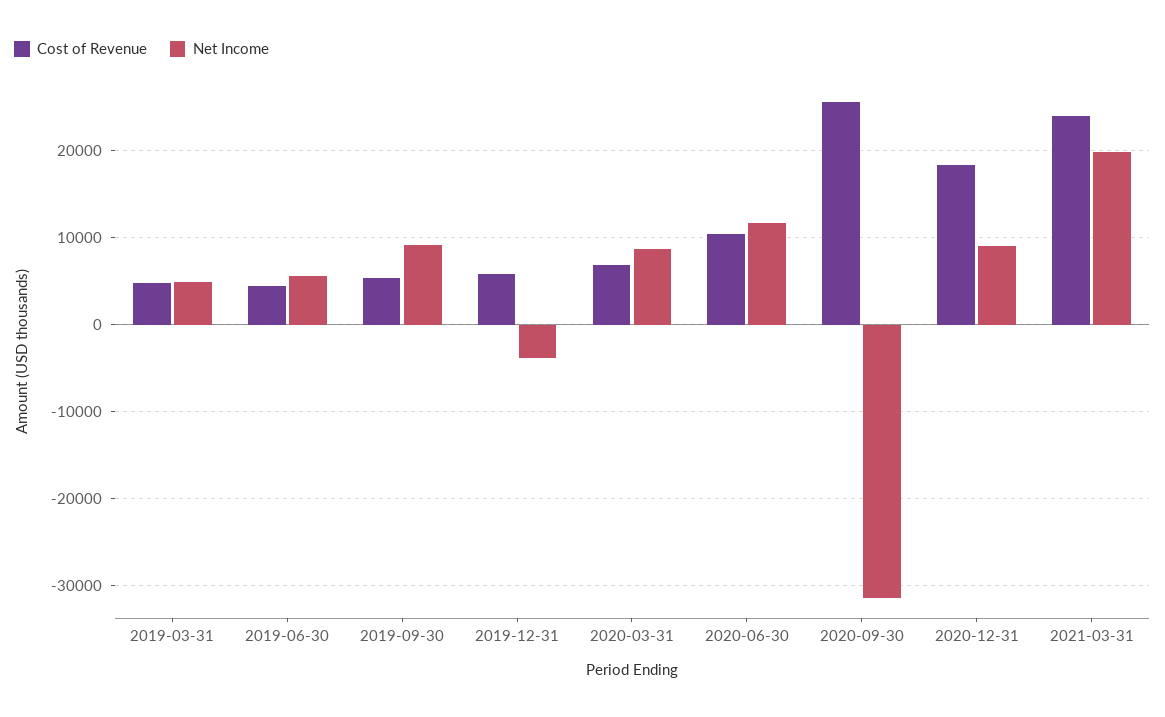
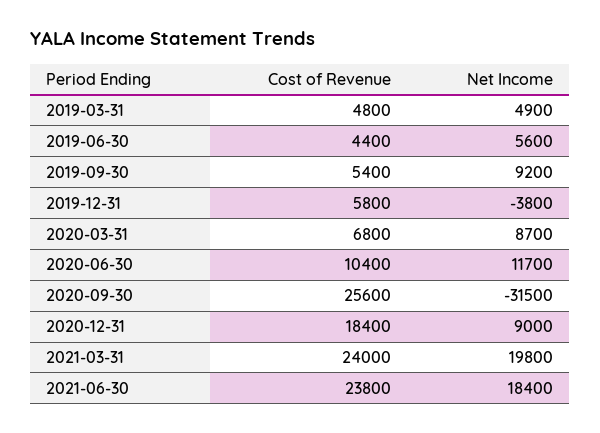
Cost of Revenue, 2021-06-30: none -> 23800
Net Income, 2021-06-30: none -> 18400

